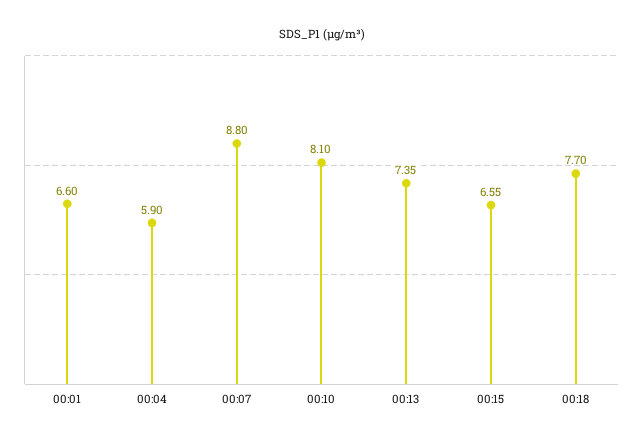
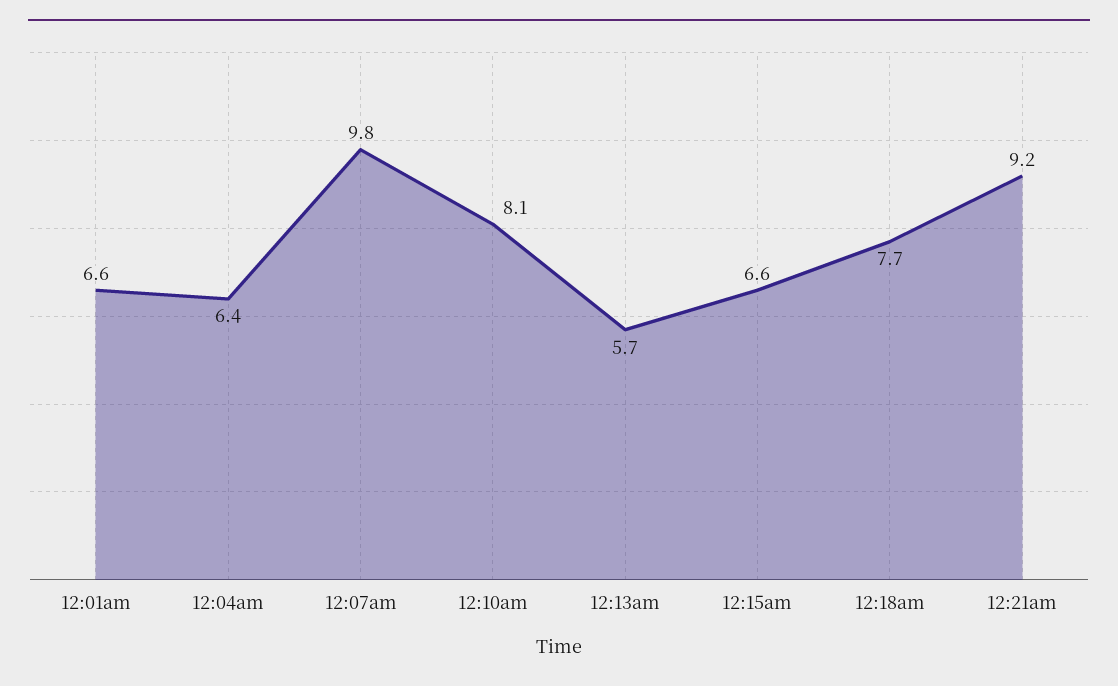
00:04: 5.9 -> 6.4
00:07: 8.8 -> 9.8
00:13: 7.35 -> 5.7
12:21am: none -> 9.2

